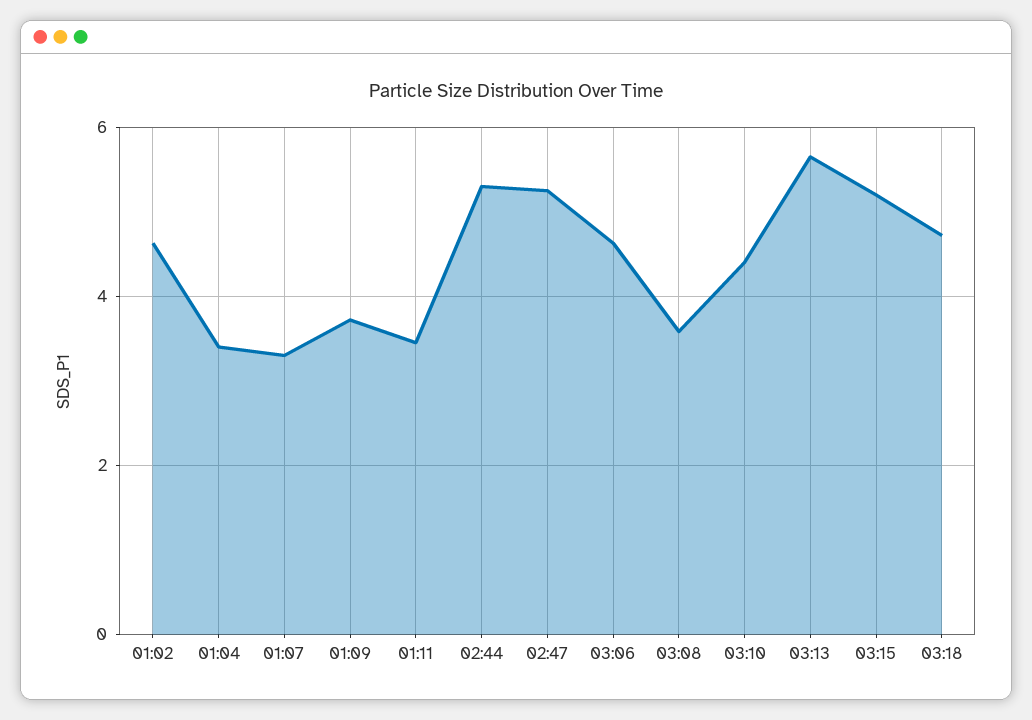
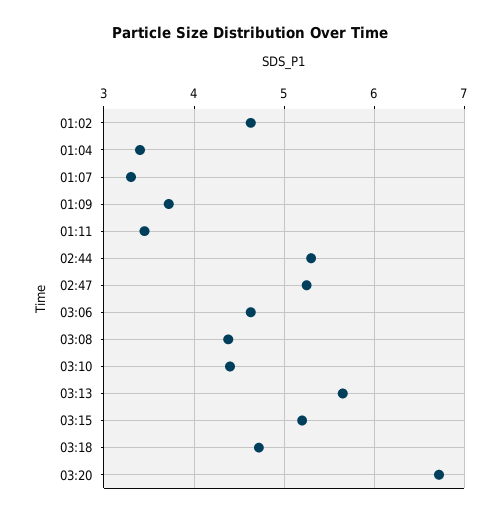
03:08: 3.6 -> 4.4
03:20: none -> 6.7

